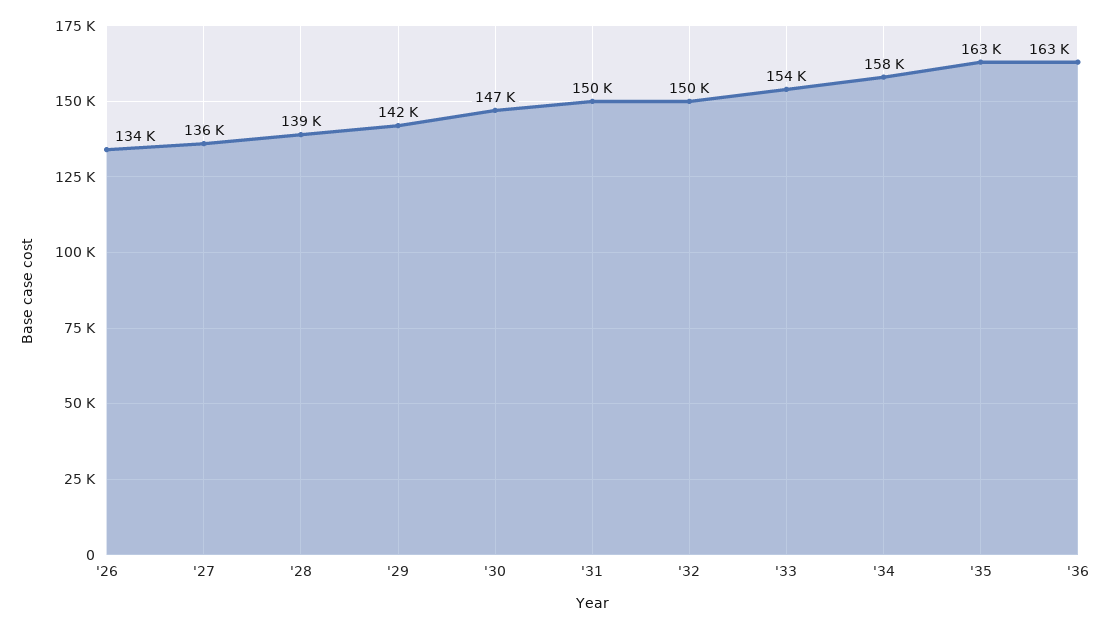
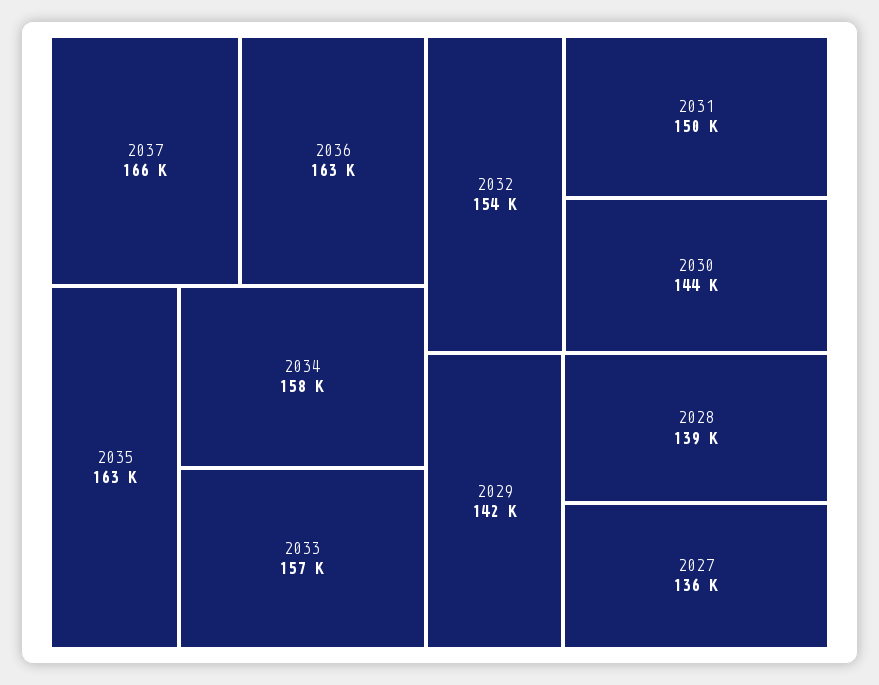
'26: 134000 -> none
'30: 147000 -> 144000
'32: 150000 -> 154000
'33: 154000 -> 157000
2037: none -> 166000

